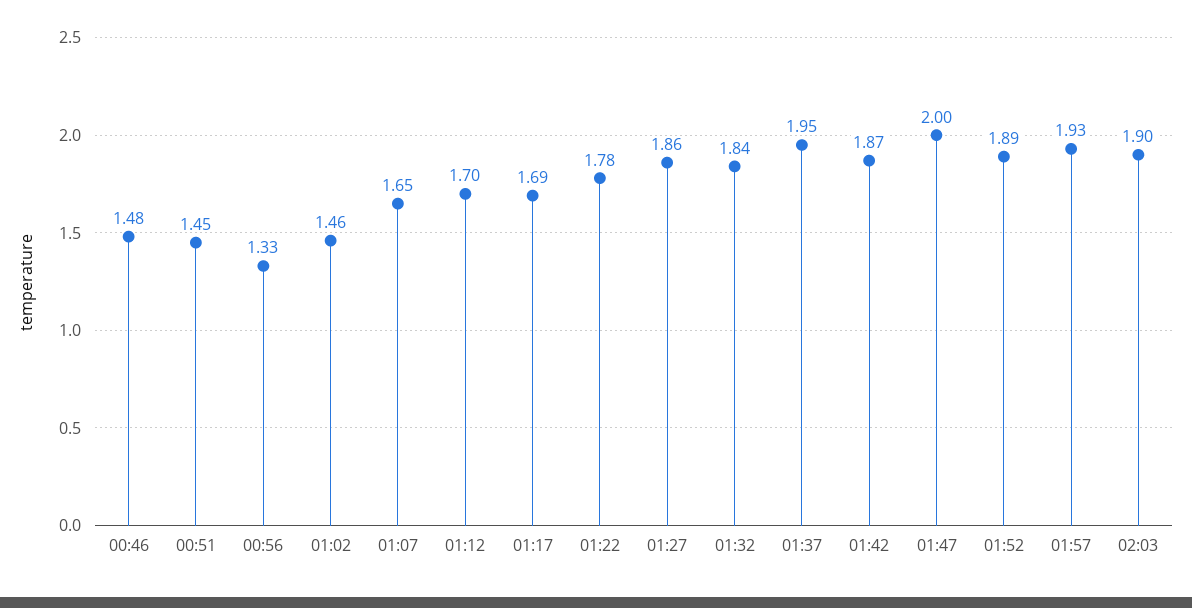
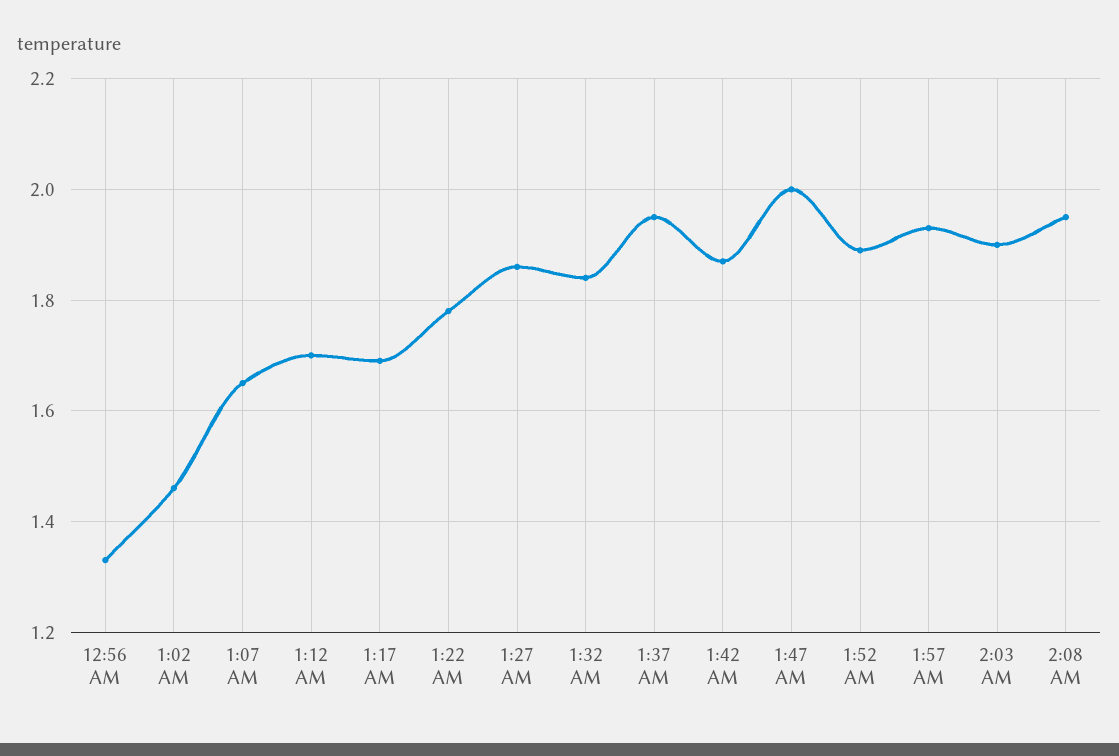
00:46: 1.48 -> none
00:51: 1.45 -> none
2:08 AM: none -> 1.95

